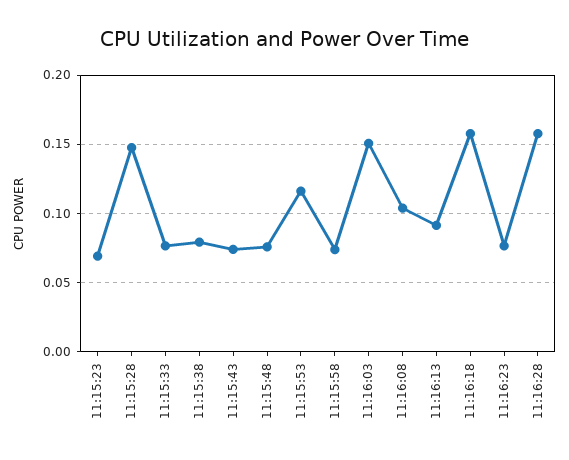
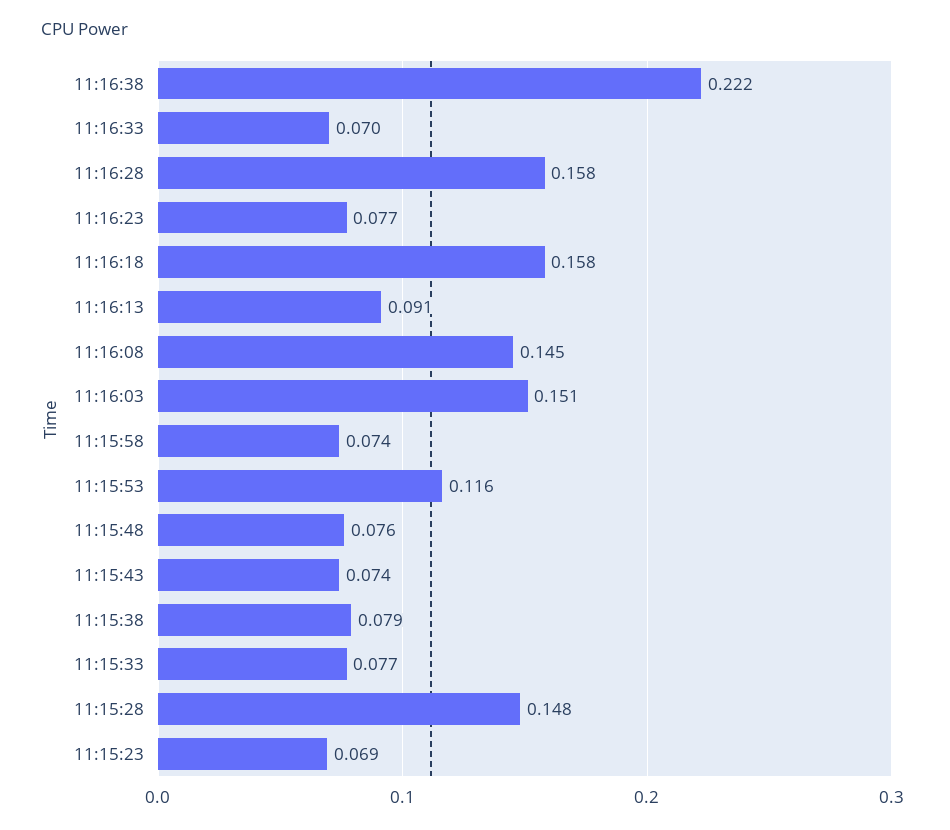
11:16:08: 0.105 -> 0.145
11:16:38: none -> 0.222
11:16:33: none -> 0.07

